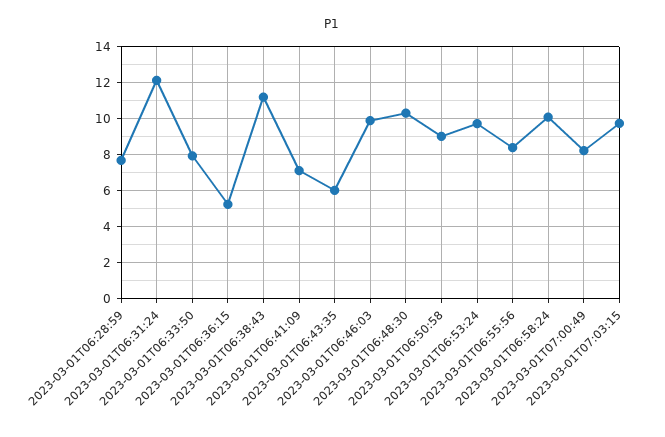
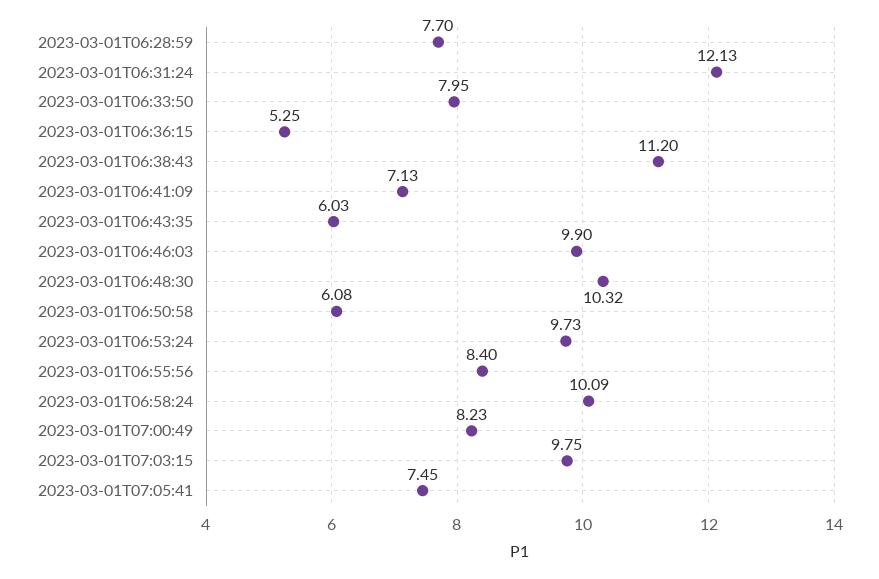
2023-03-01T06:50:58: 9 -> 6.08
2023-03-01T07:05:41: none -> 7.45

